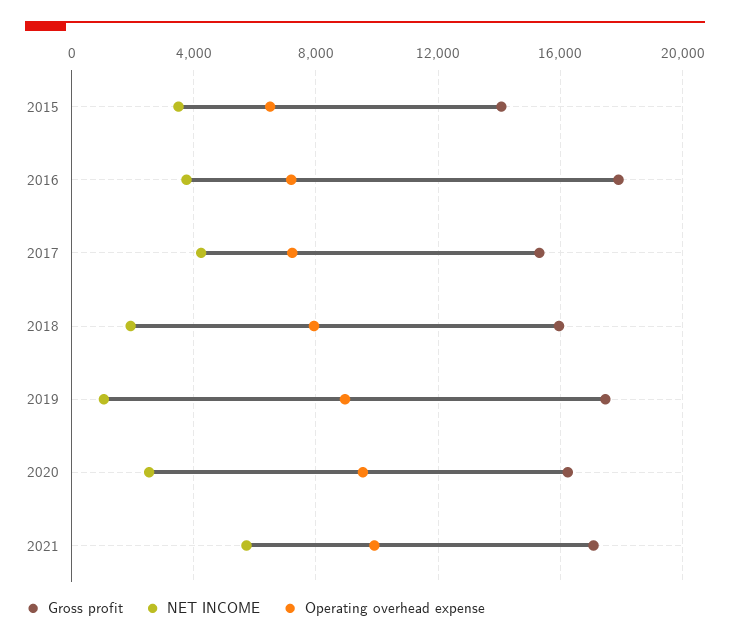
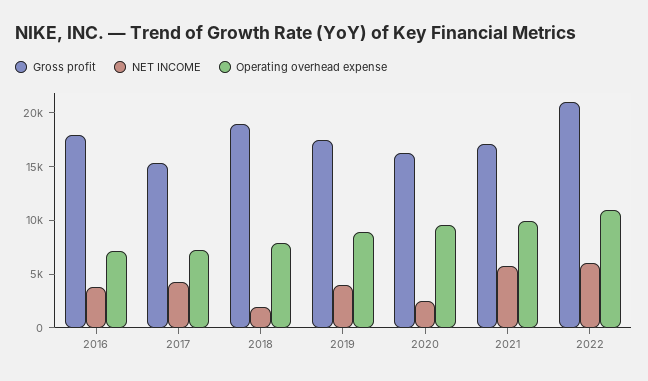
Gross profit, 2015: 14000 -> none
NET INCOME, 2015: 3500 -> none
Operating overhead expense, 2015: 6500 -> none
Gross profit, 2018: 16000 -> 19000
NET INCOME, 2019: 1000 -> 4000
Gross profit, 2022: none -> 21000
NET INCOME, 2022: none -> 6000
Operating overhead expense, 2022: none -> 11000

